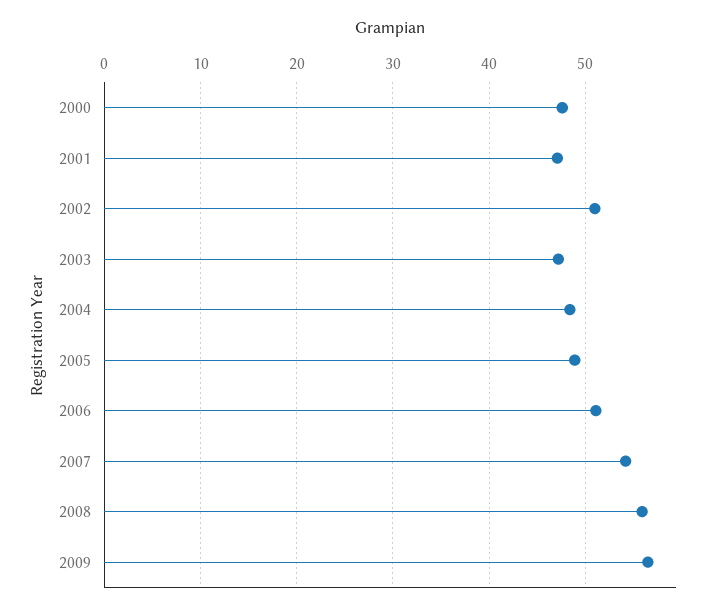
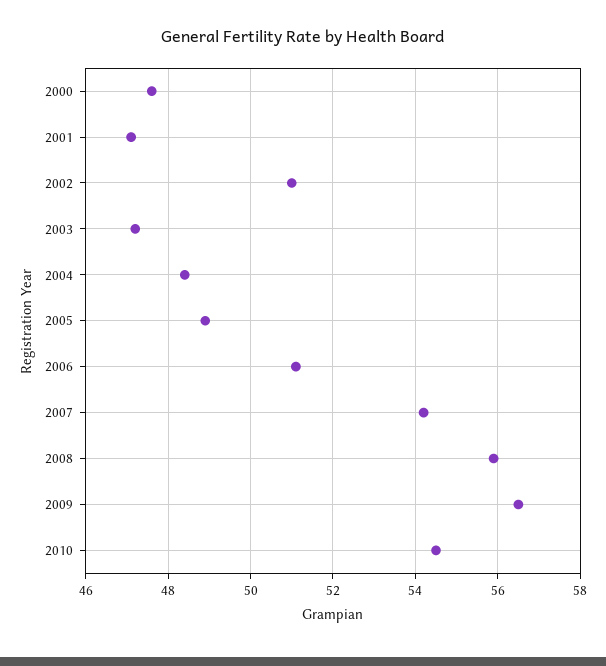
2010: none -> 54.5

